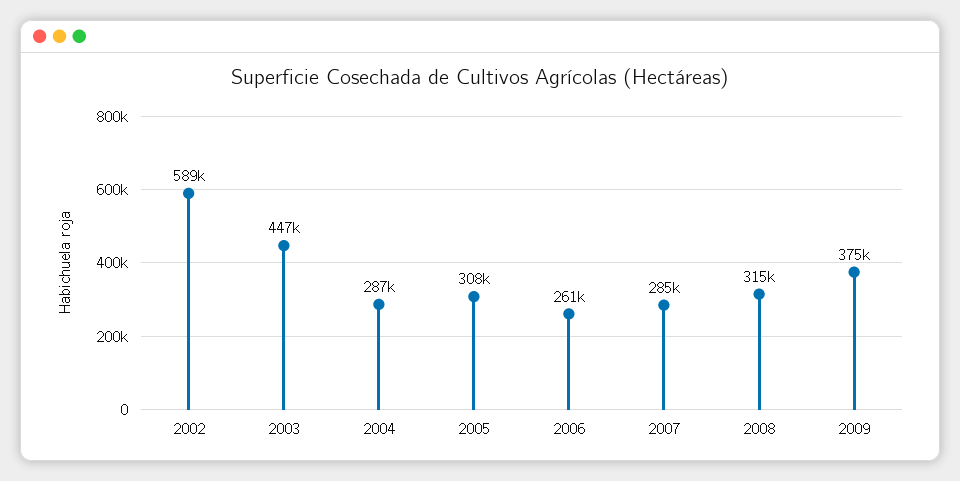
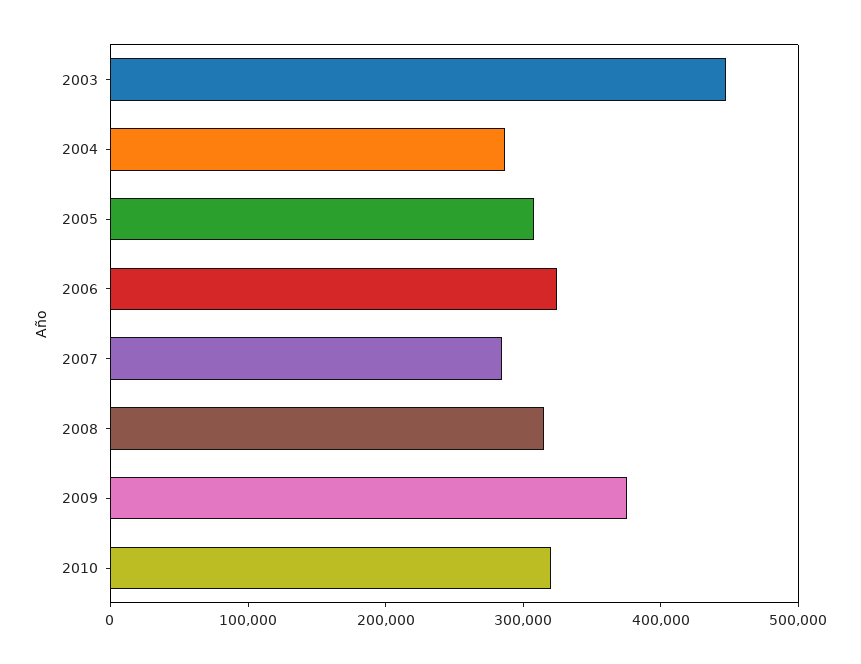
2002: 589000 -> none
2006: 261000 -> 320000
2010: none -> 320000

